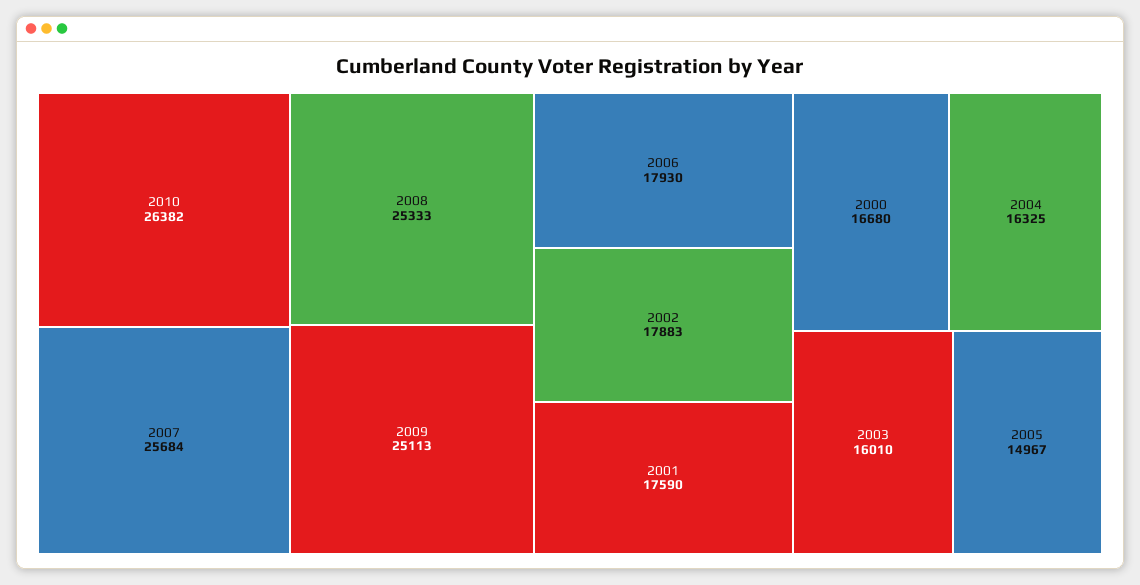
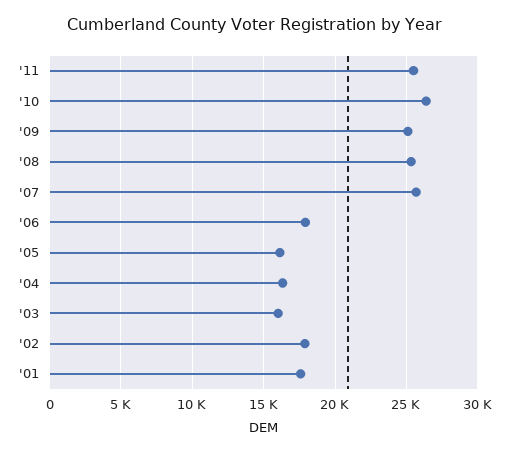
2000: 16680 -> none
2005: 14967 -> 16000
'11: none -> 25500

